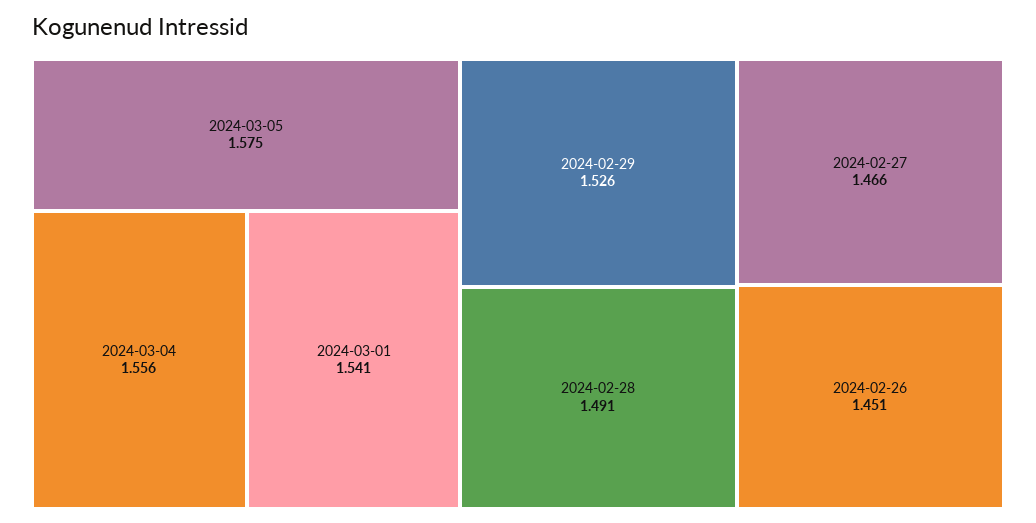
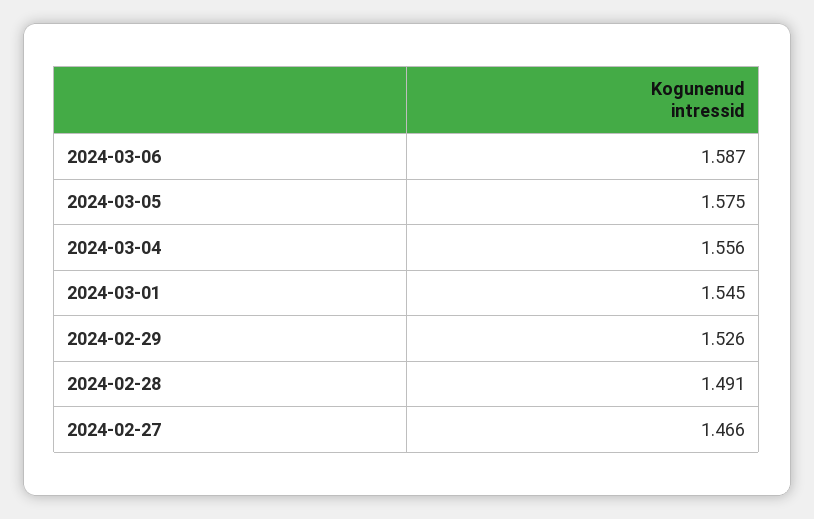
2024-03-01: 1.541 -> 1.545
2024-02-26: 1.451 -> none
2024-03-06: none -> 1.587

